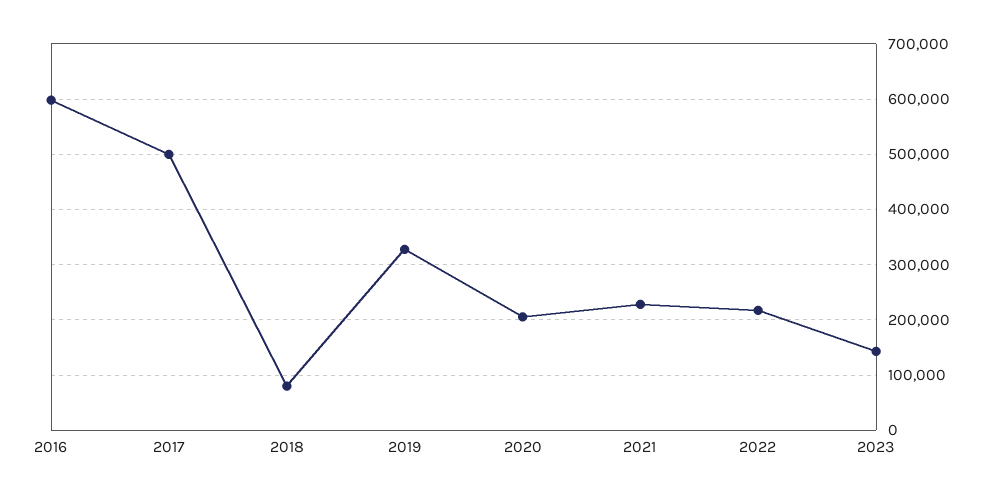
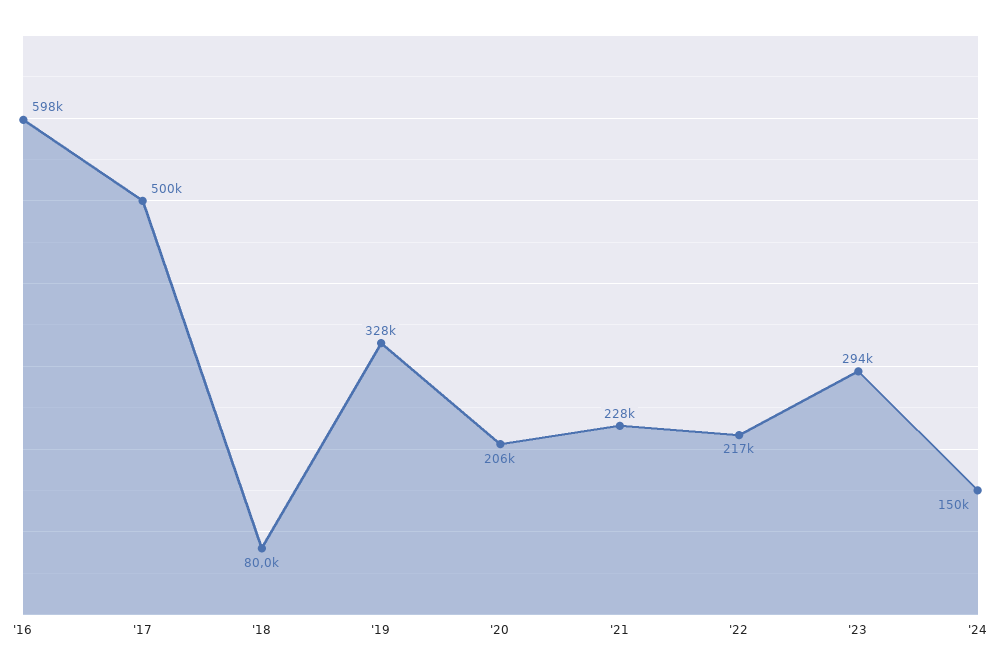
2023: 140000 -> 294000
'24: none -> 150000

